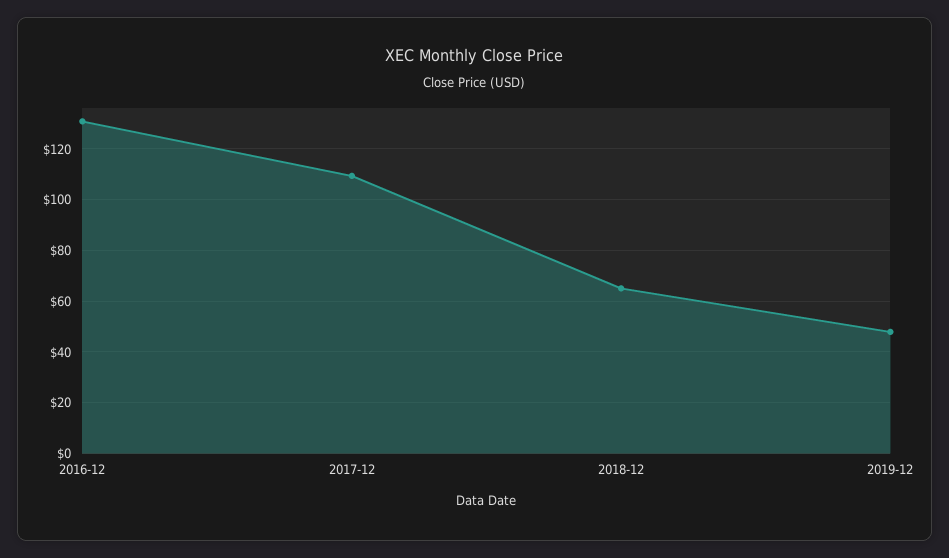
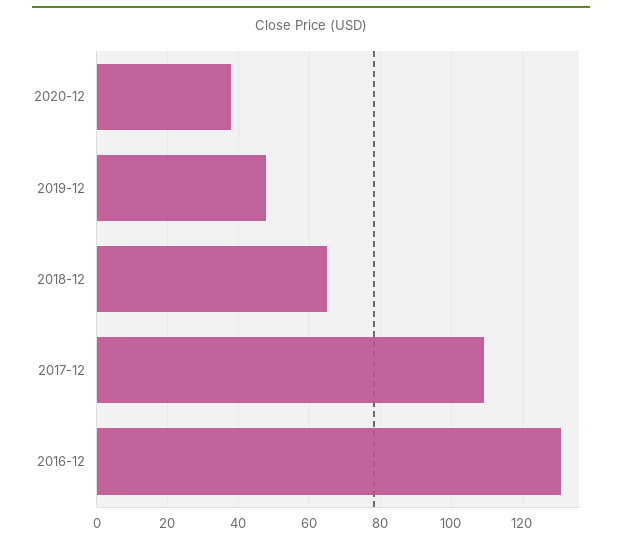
2020-12: none -> 38

